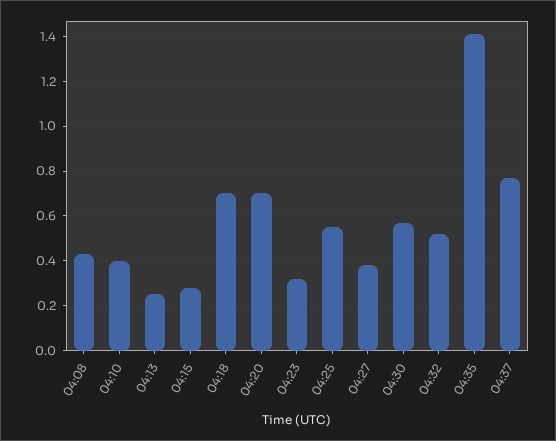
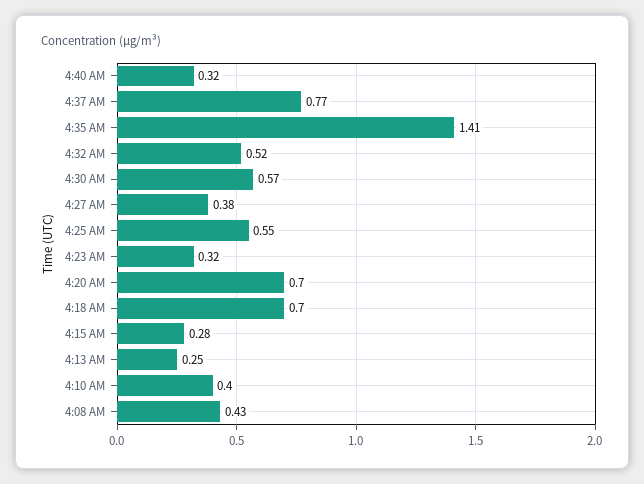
4:40 AM: none -> 0.32

